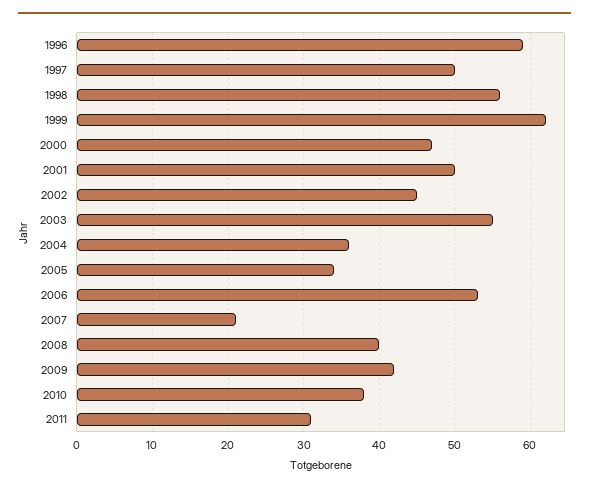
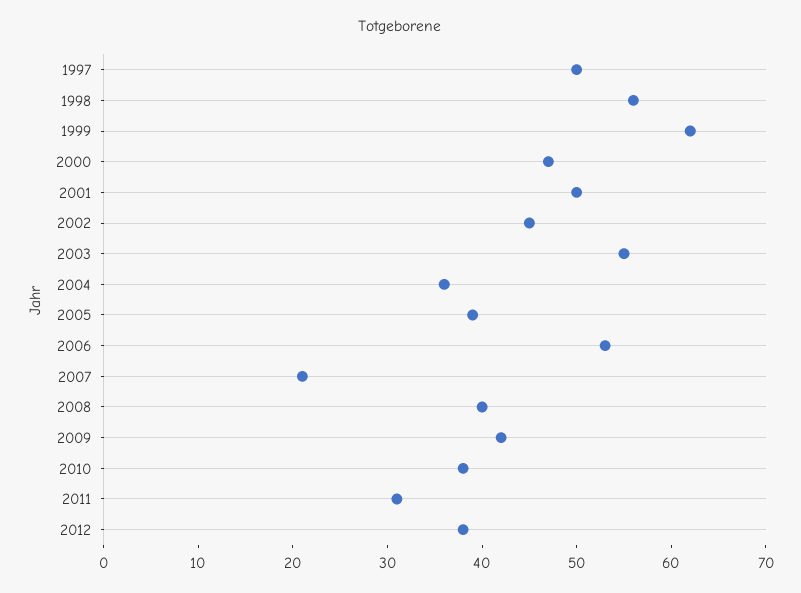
1996: 59 -> none
2005: 34 -> 39
2012: none -> 38

